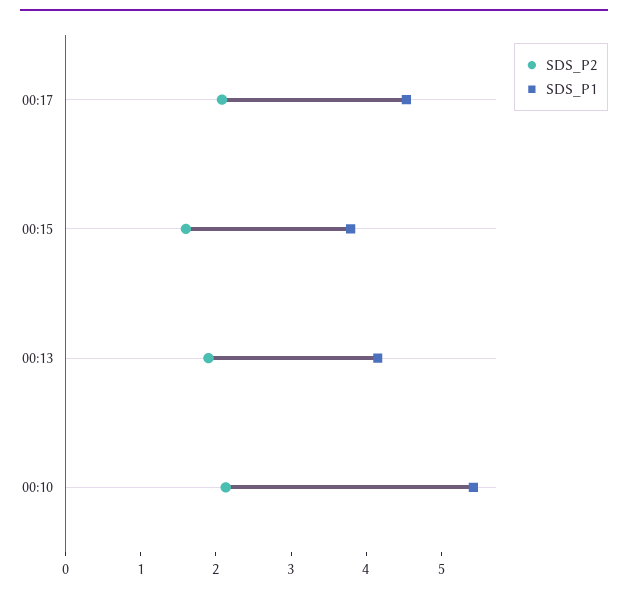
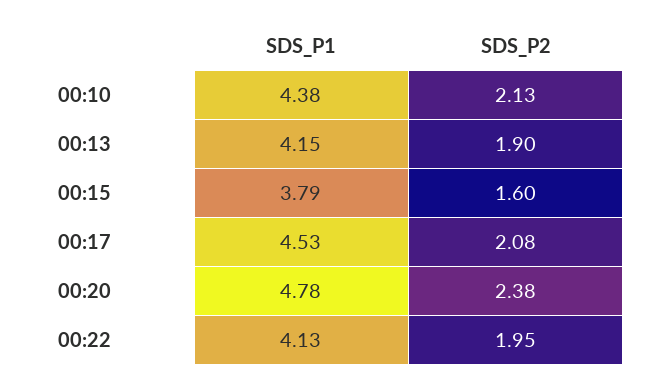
SDS_P1, 00:10: 5.4 -> 4.38
SDS_P1, 00:20: none -> 4.78
SDS_P2, 00:20: none -> 2.38
SDS_P1, 00:22: none -> 4.13
SDS_P2, 00:22: none -> 1.95

